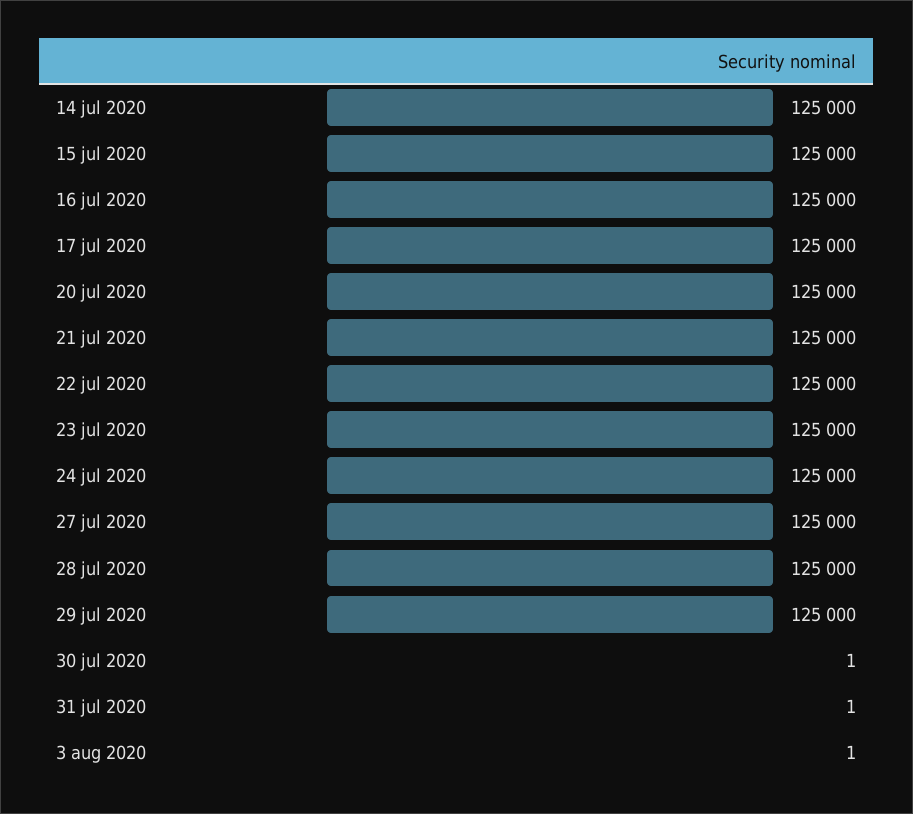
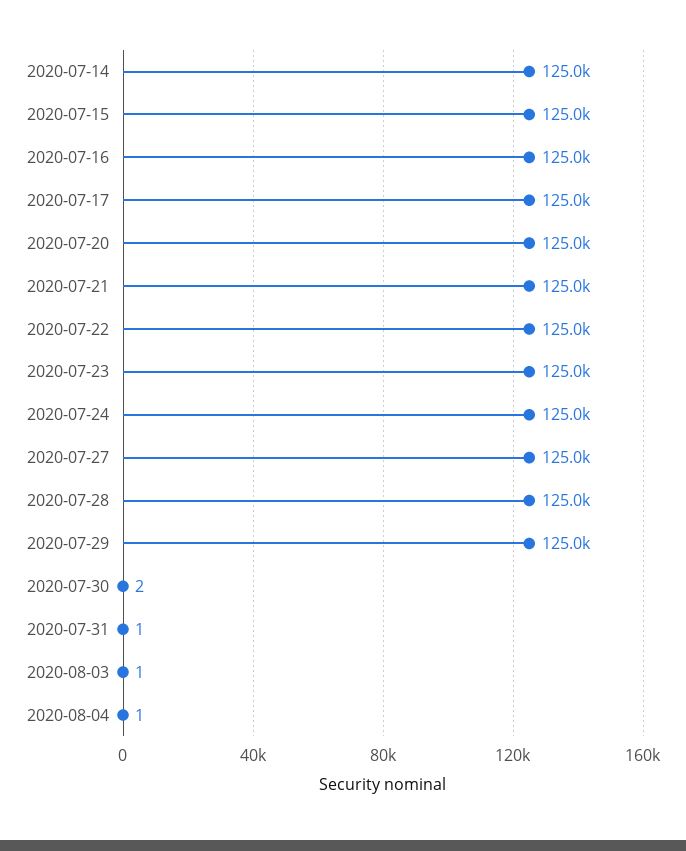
30 jul 2020: 1 -> 2
2020-08-04: none -> 1

